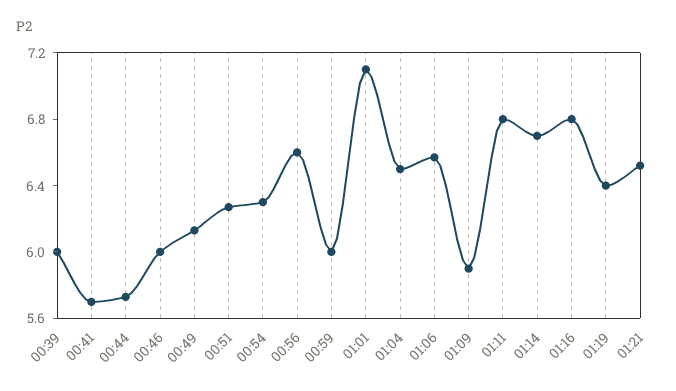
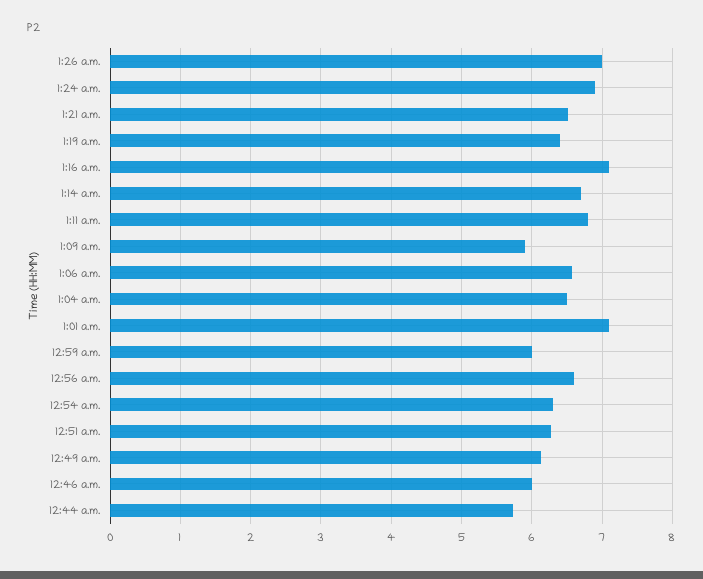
00:39: 6 -> none
00:41: 5.7 -> none
01:16: 6.8 -> 7.1
1:26 a.m.: none -> 7
1:24 a.m.: none -> 6.9

